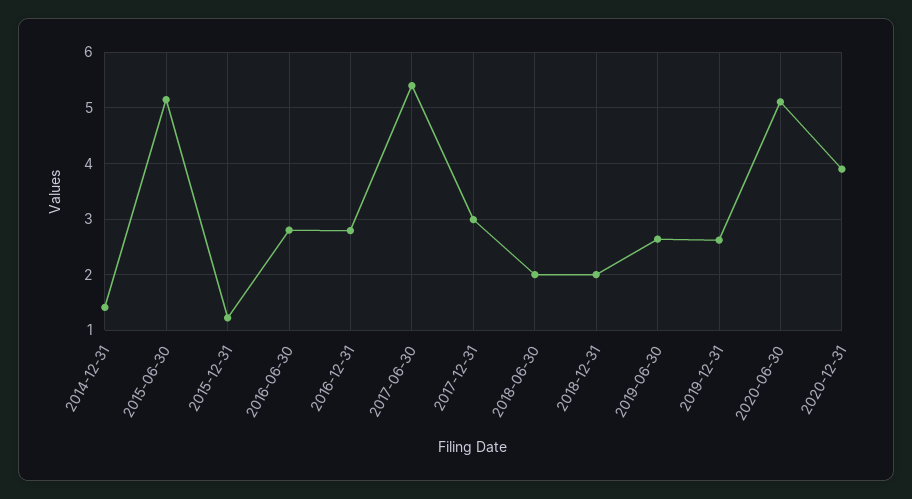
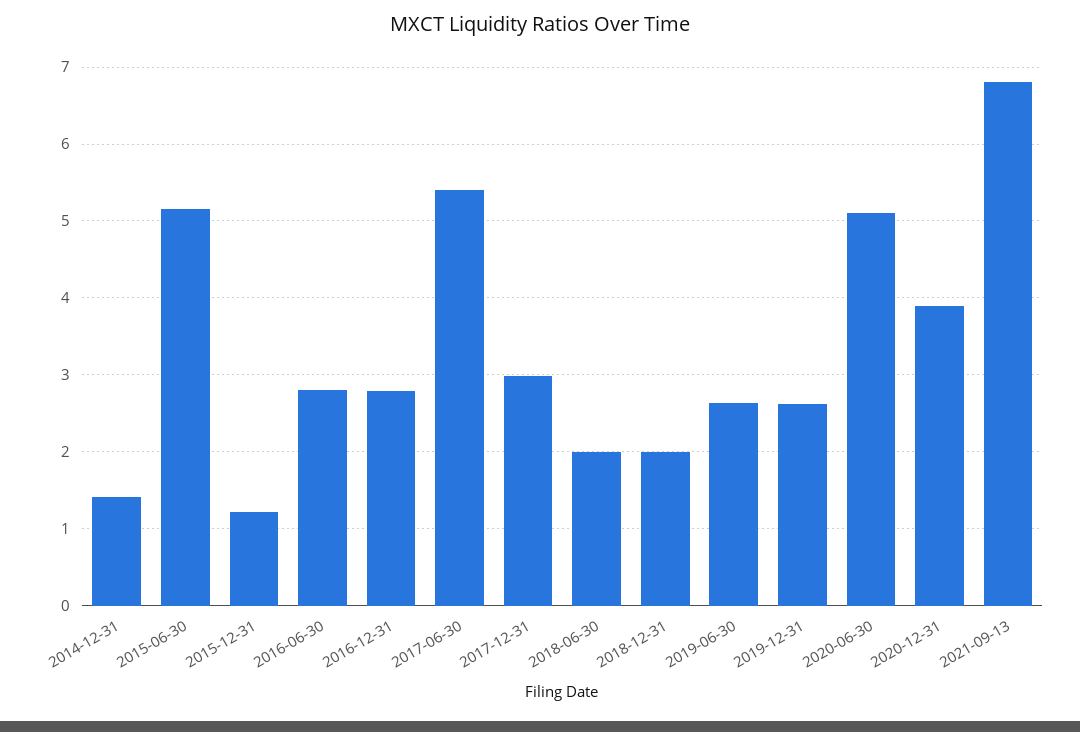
2021-09-13: none -> 6.8

